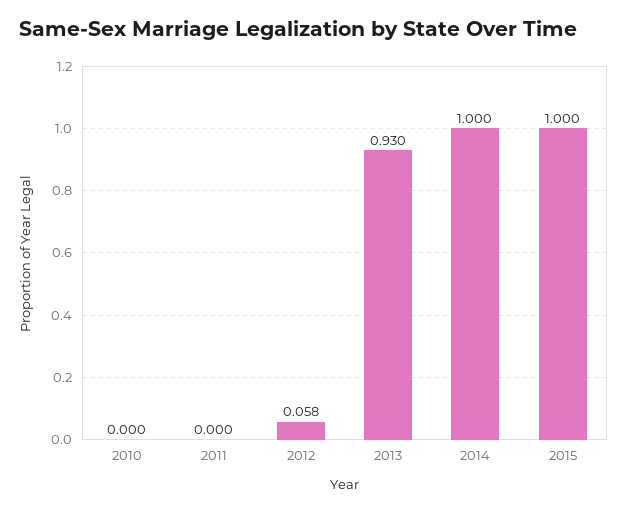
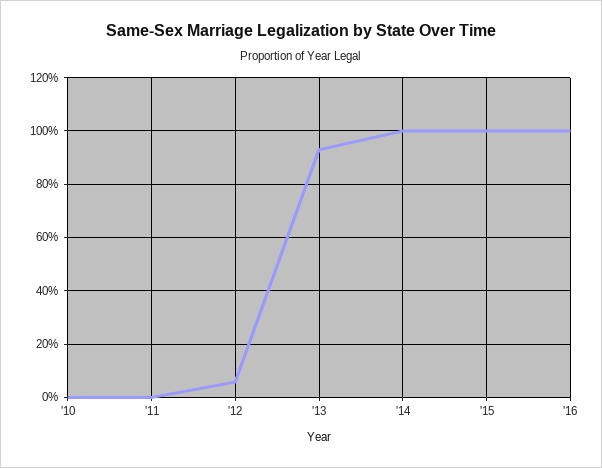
'16: none -> 1

